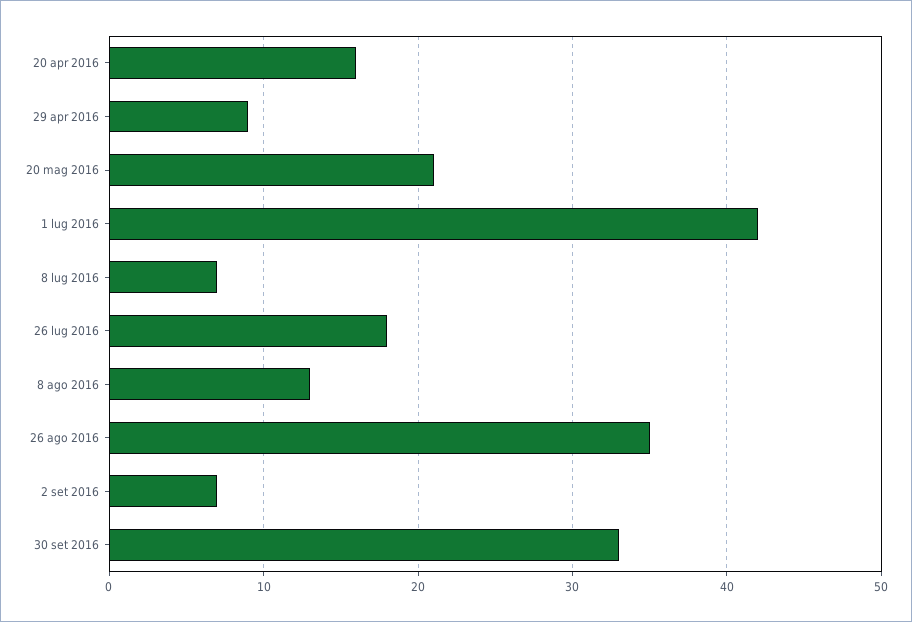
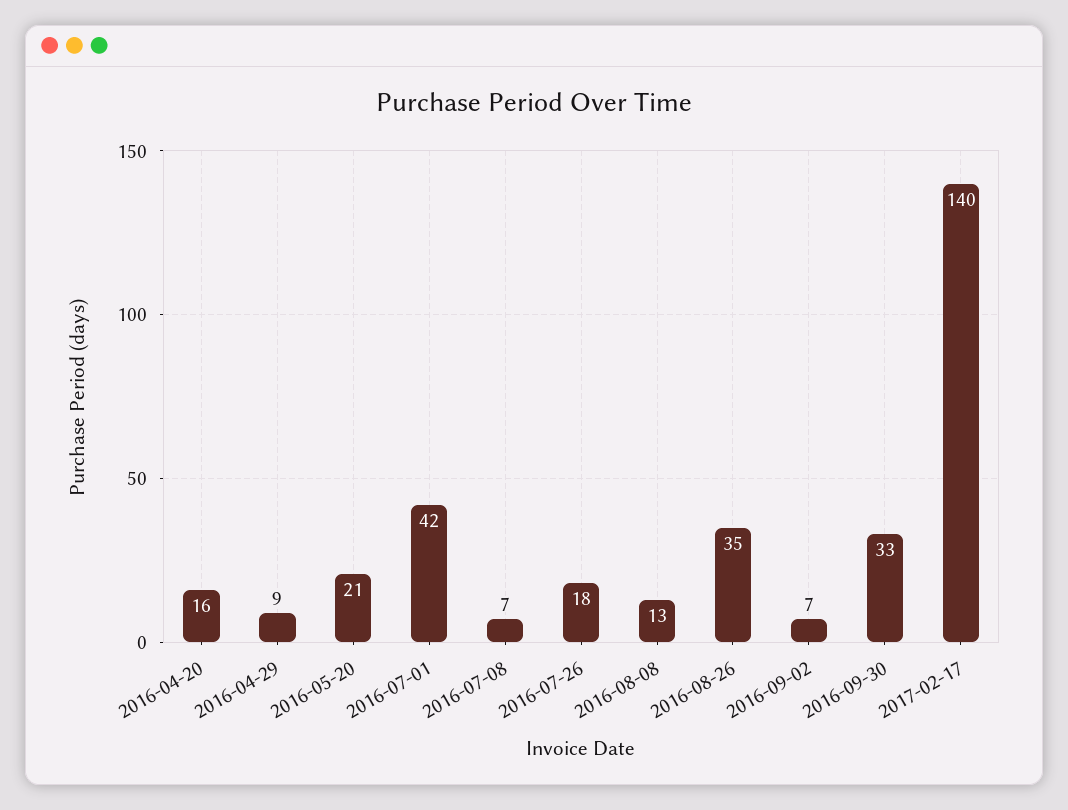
2017-02-17: none -> 140

